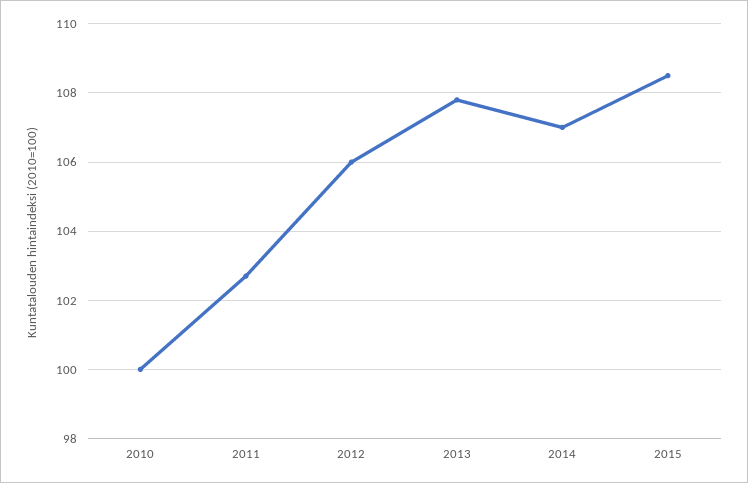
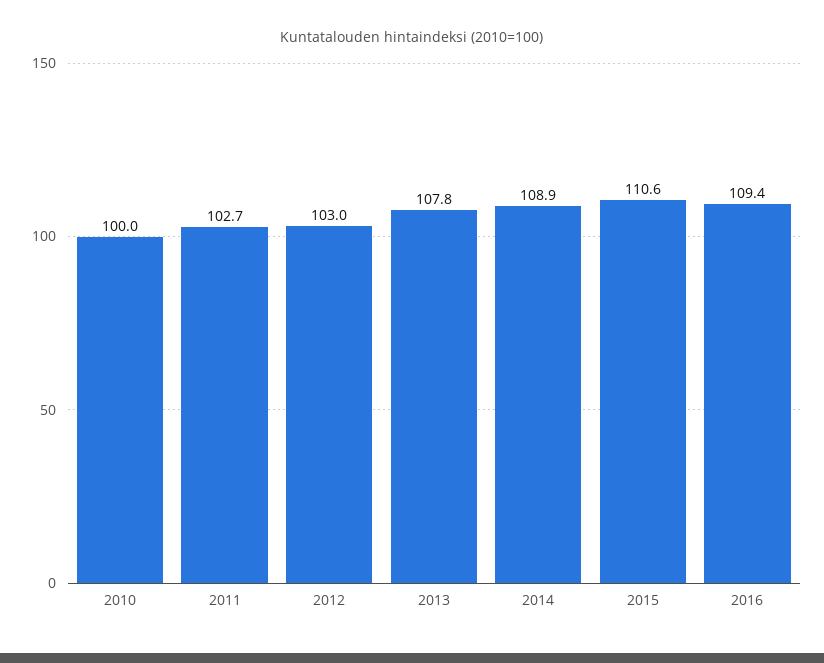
2012: 106 -> 103
2014: 107 -> 108.9
2015: 108.5 -> 110.6
2016: none -> 109.4

